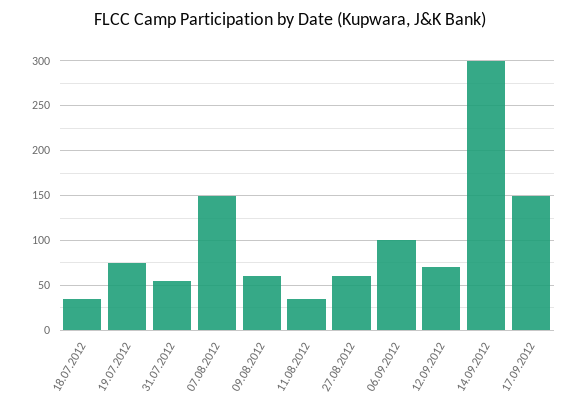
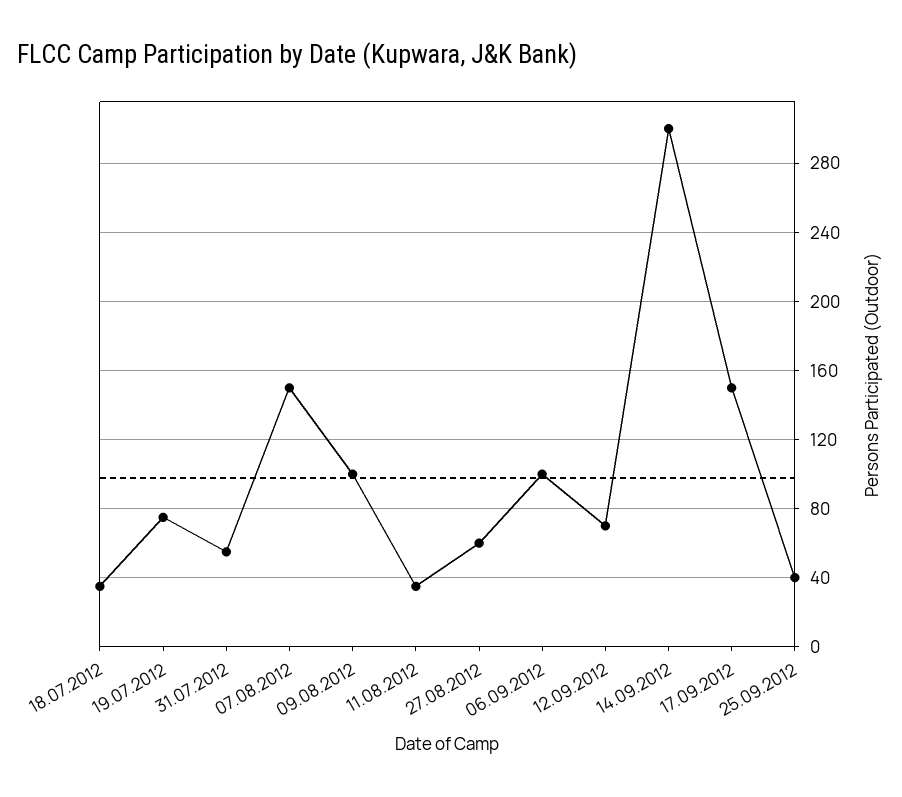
09.08.2012: 60 -> 100
25.09.2012: none -> 40

